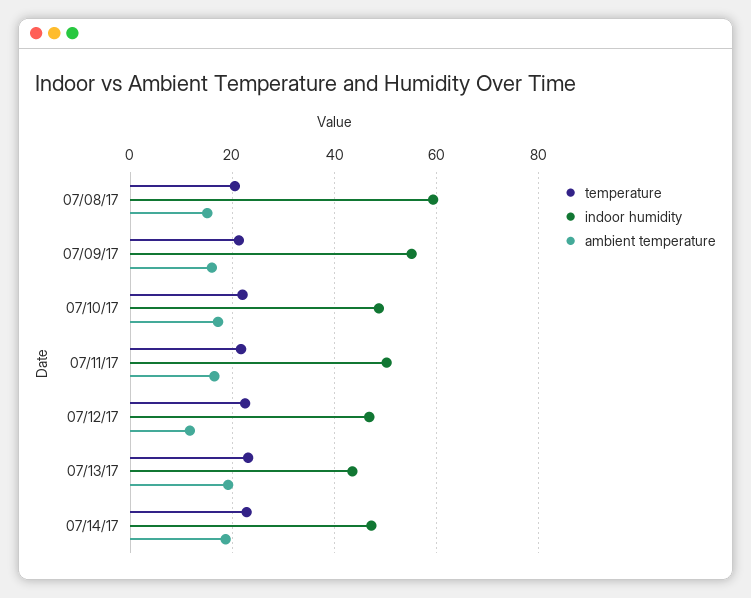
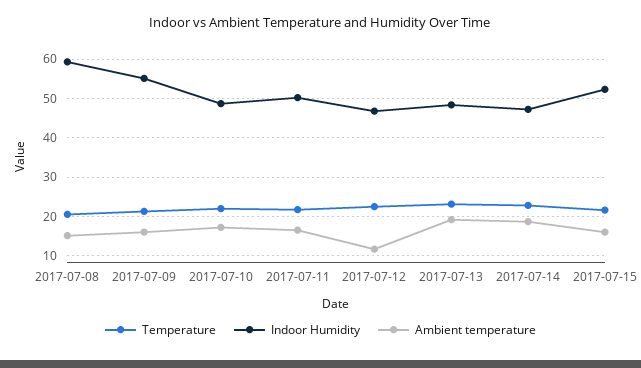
indoor humidity, 07/13/17: 44 -> 48
temperature, 2017-07-15: none -> 22
indoor humidity, 2017-07-15: none -> 52
ambient temperature, 2017-07-15: none -> 16

